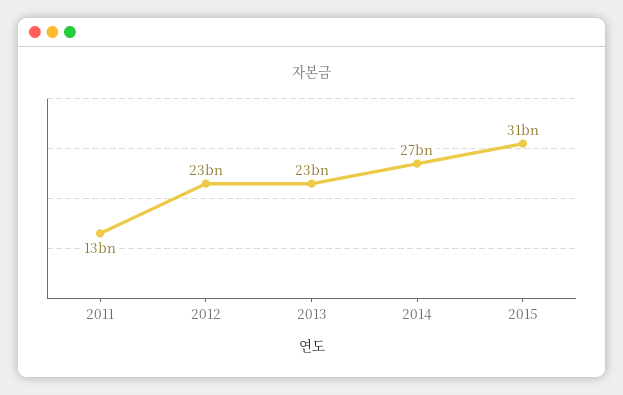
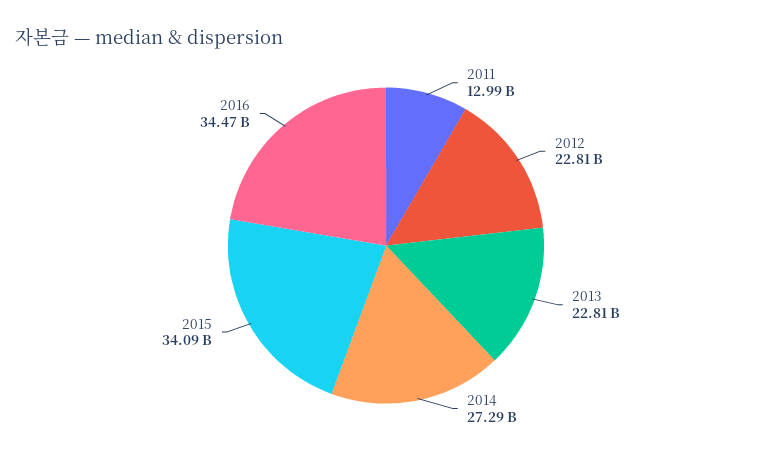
2015: 31000000000 -> 34090000000
2016: none -> 34470000000

